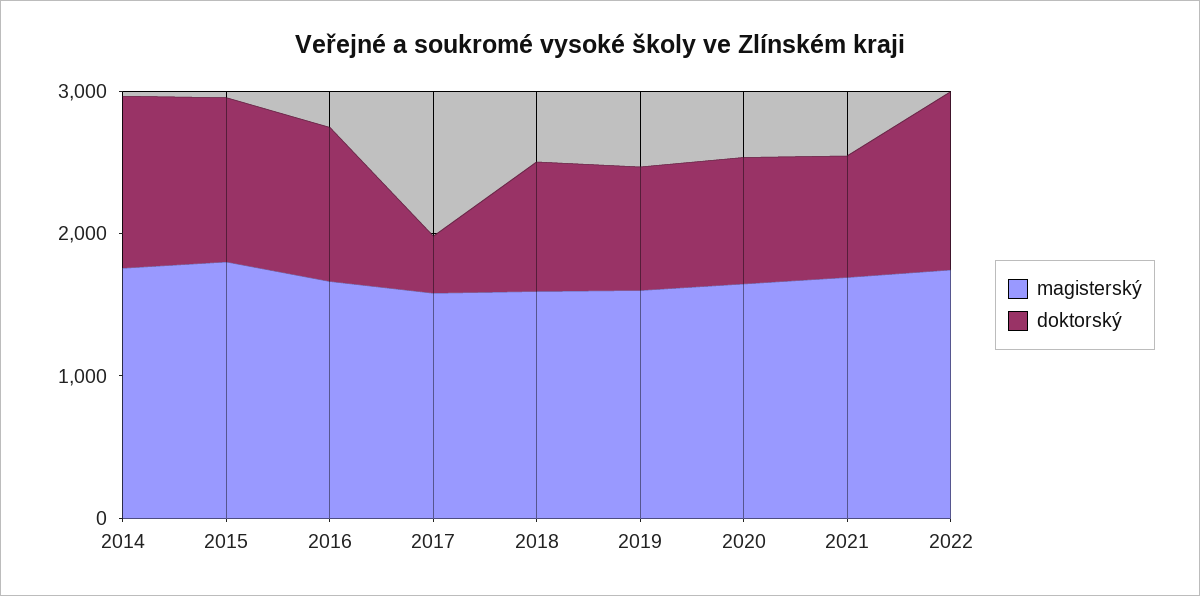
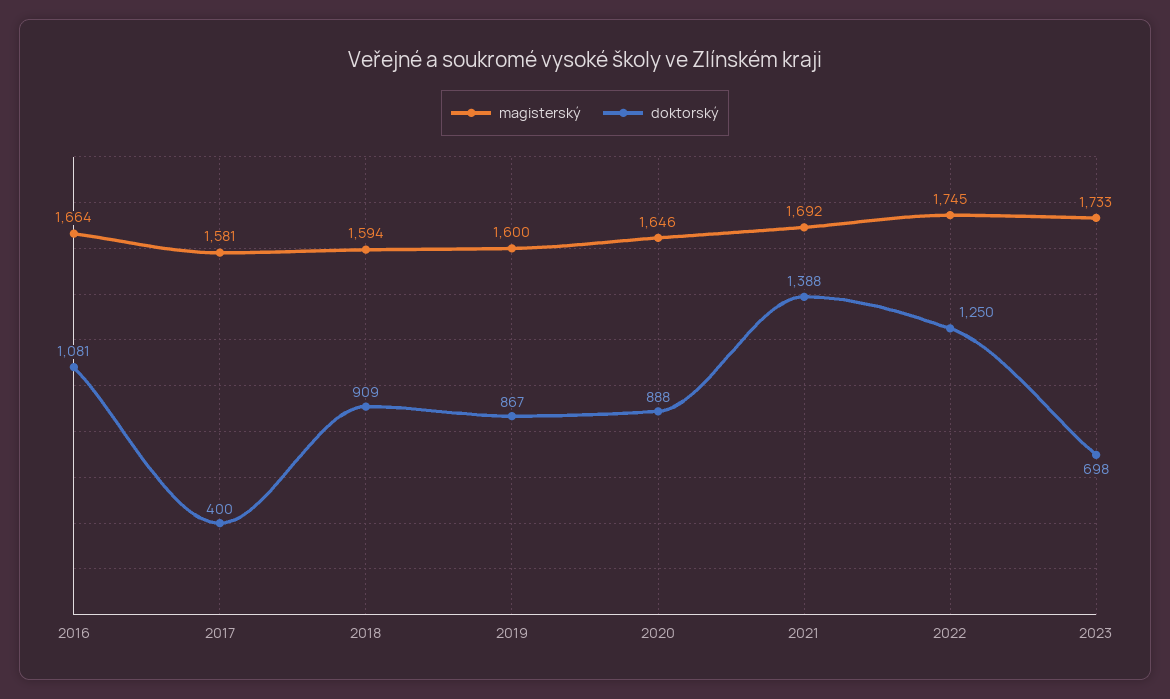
magisterský, 2014: 1800 -> none
doktorský, 2014: 1200 -> none
magisterský, 2015: 1800 -> none
doktorský, 2015: 1200 -> none
doktorský, 2021: 800 -> 1388
magisterský, 2023: none -> 1733
doktorský, 2023: none -> 698

